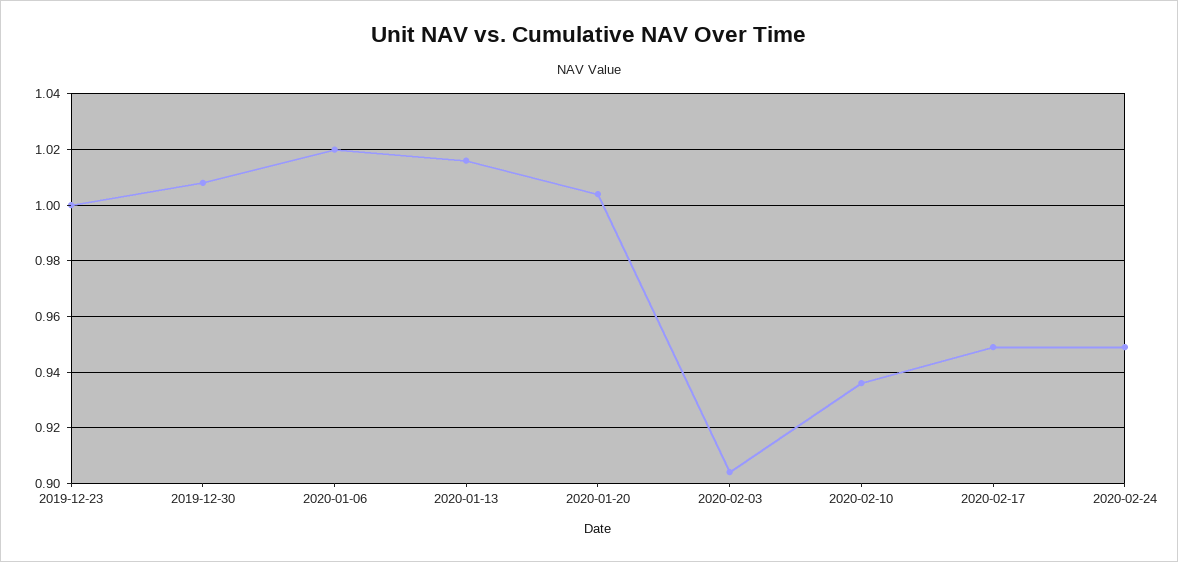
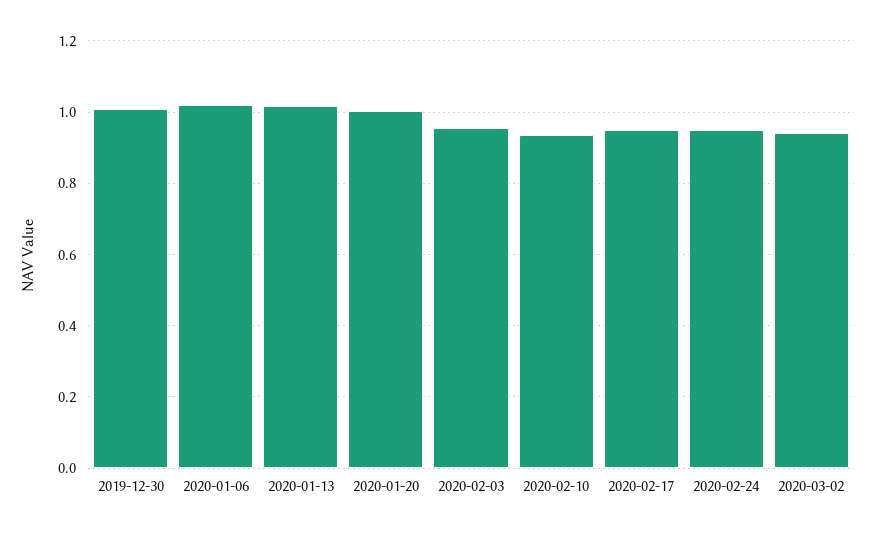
2019-12-23: 1 -> none
2020-02-03: 0.905 -> 0.96
2020-03-02: none -> 0.94

